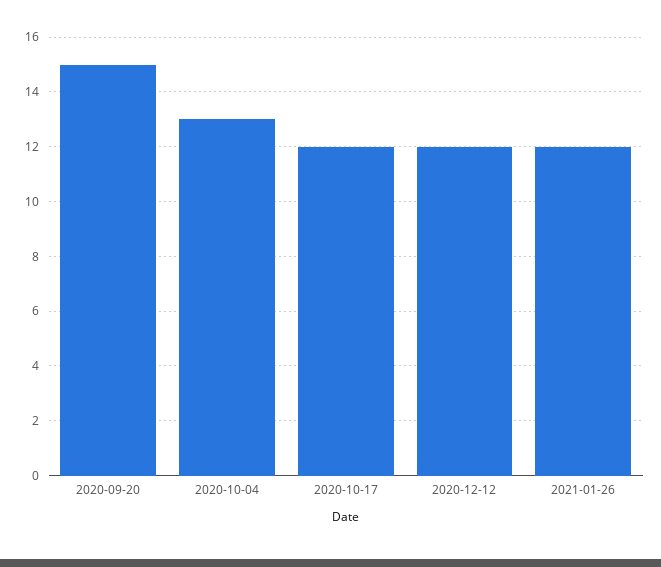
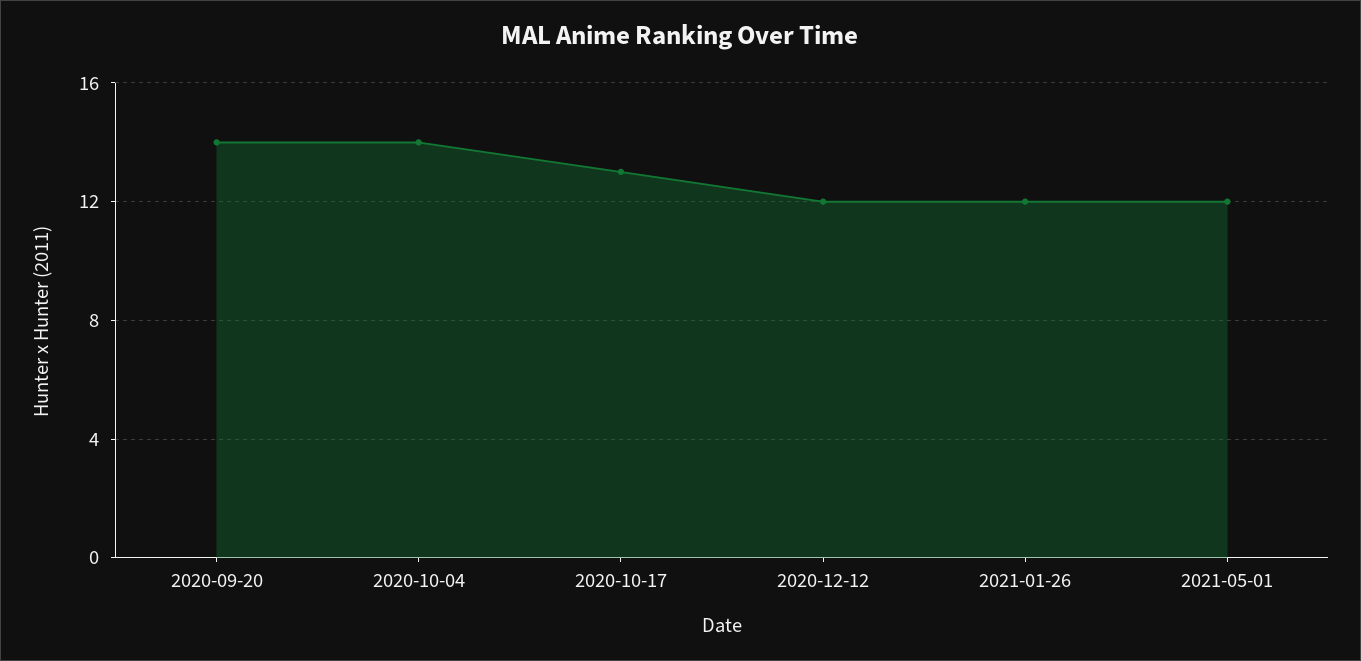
2020-09-20: 15 -> 14
2020-10-04: 13 -> 14
2020-10-17: 12 -> 13
2021-05-01: none -> 12

